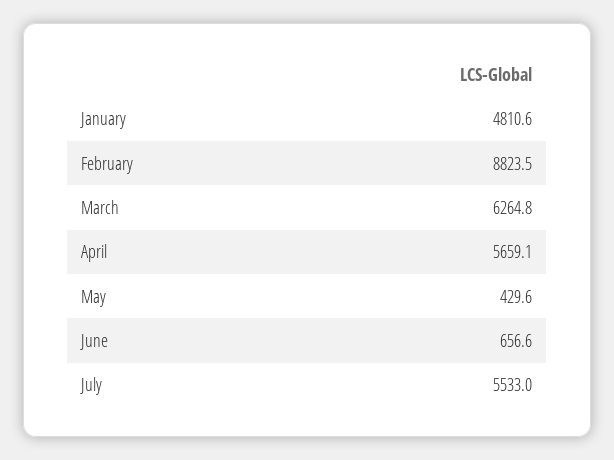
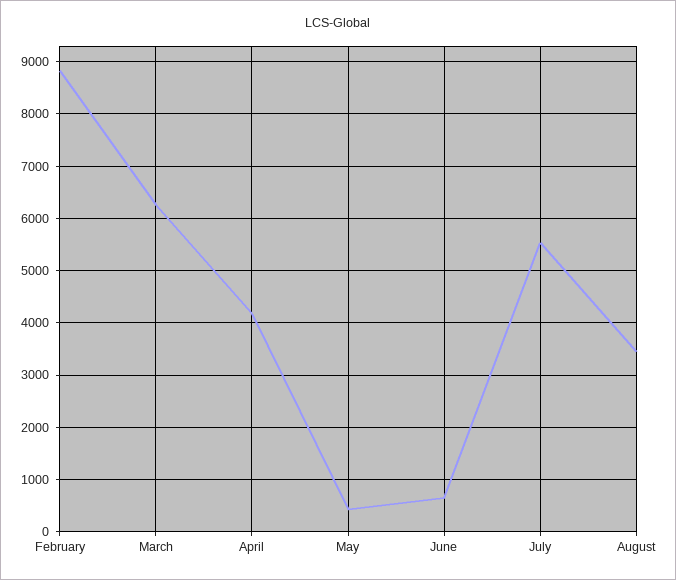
January: 4810.6 -> none
April: 5659.1 -> 4200
August: none -> 3400

